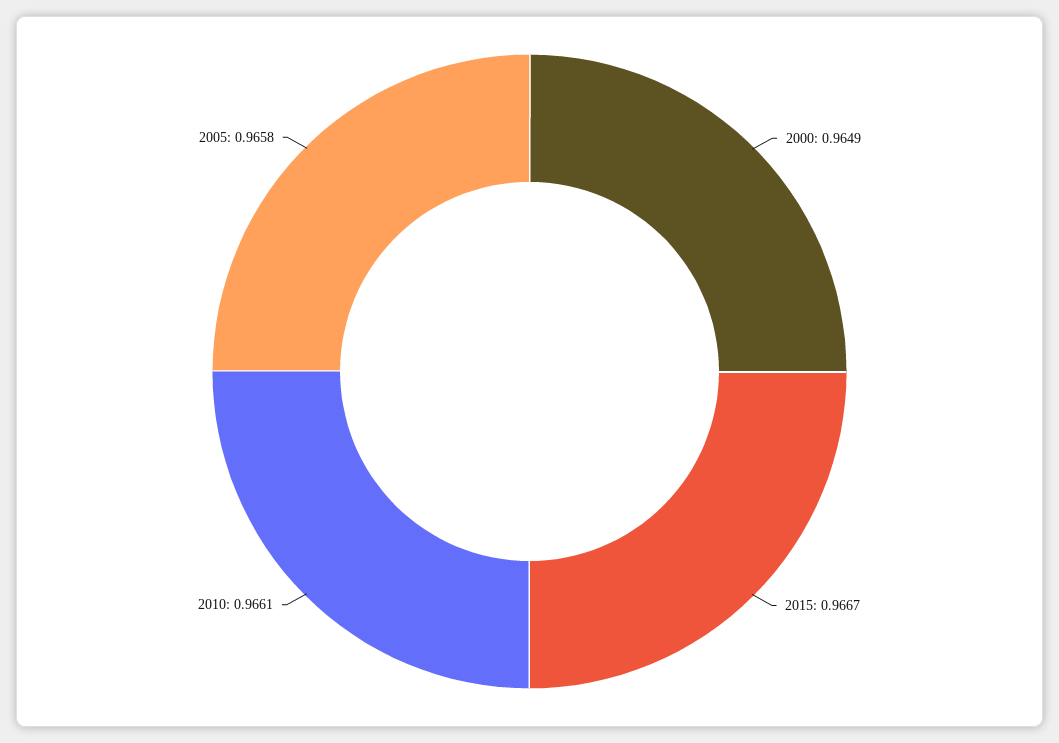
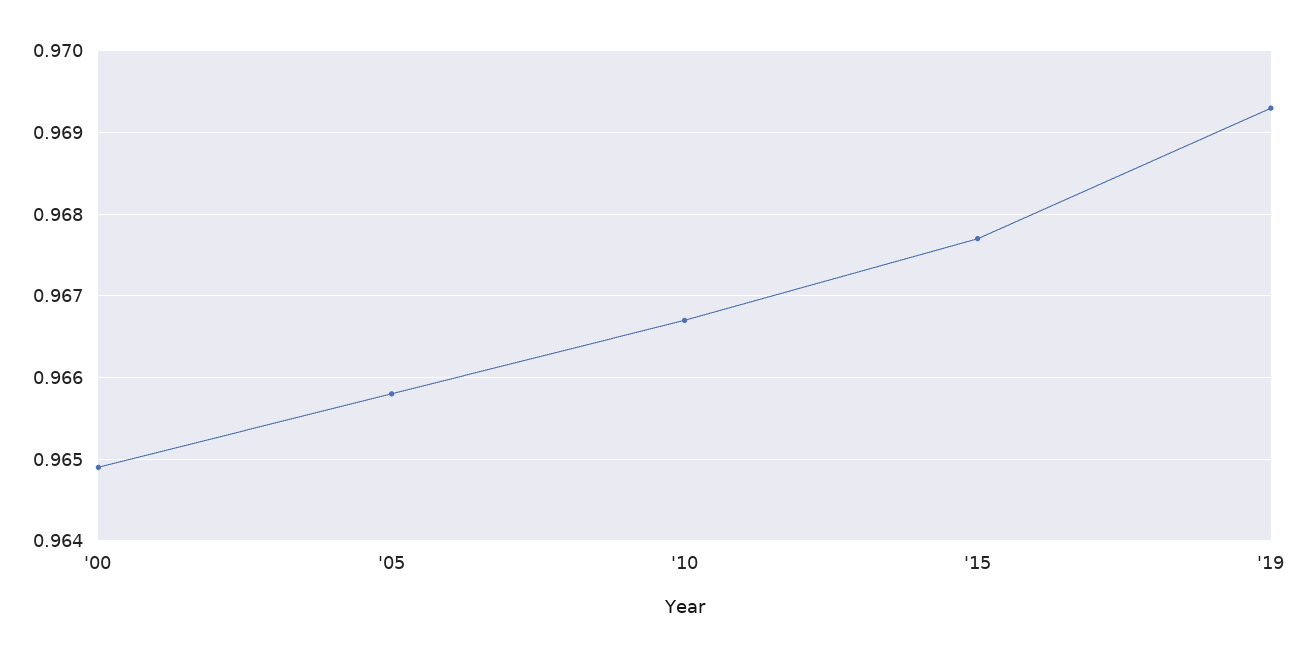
2015: 0.9667 -> 0.9677
2010: 0.9661 -> 0.9667
'19: none -> 0.9693

